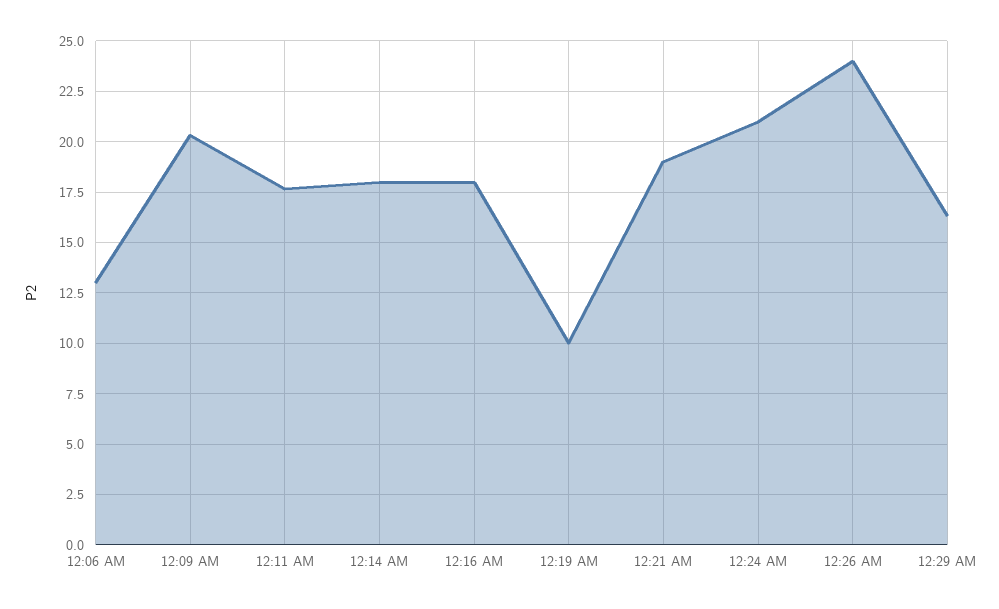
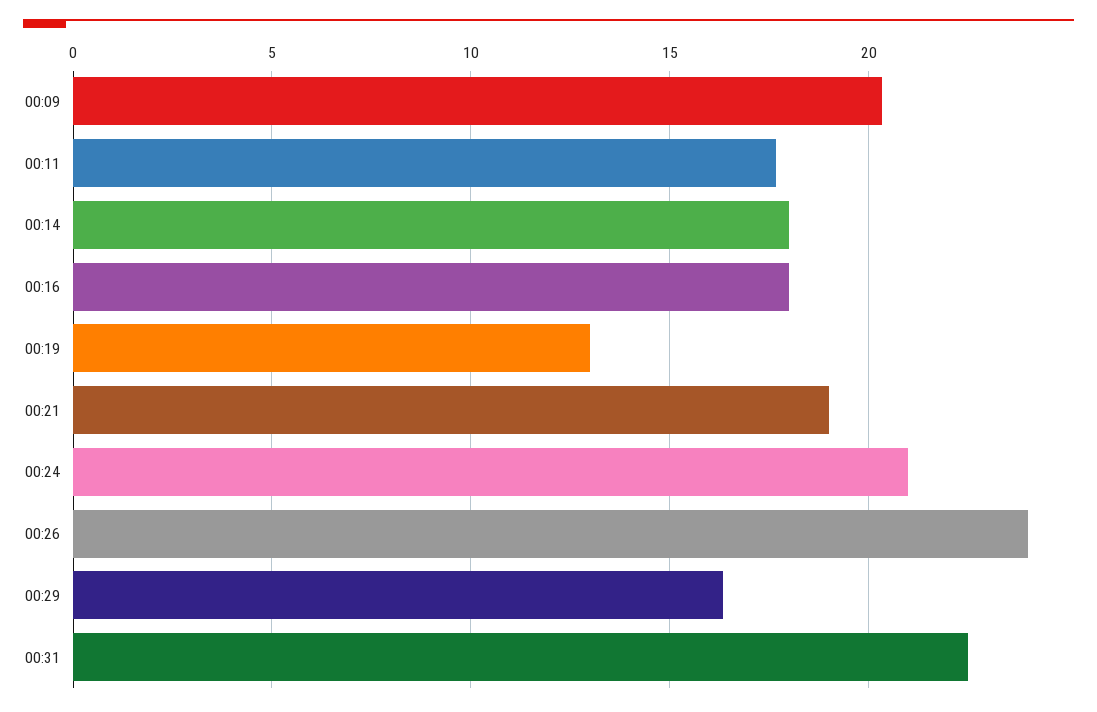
12:06 AM: 13 -> none
12:19 AM: 10 -> 13
00:31: none -> 22.5

